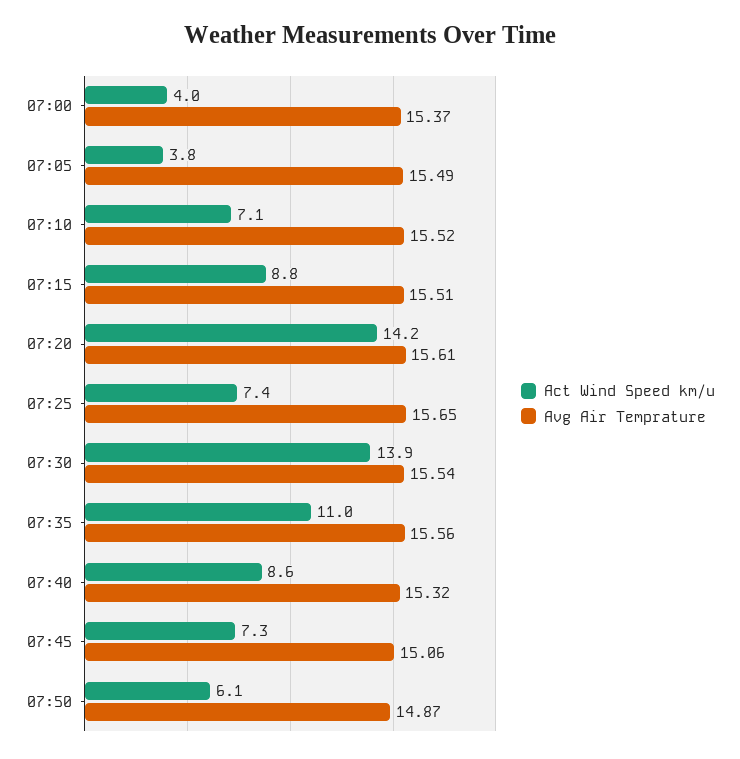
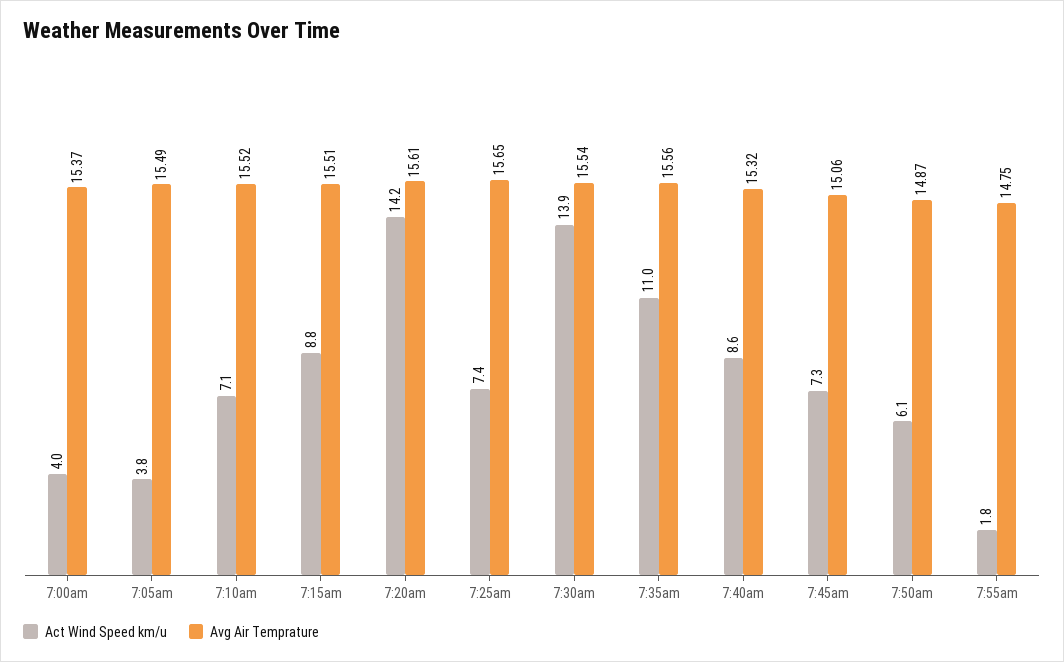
Act Wind Speed km/u, 7:55am: none -> 1.8
Avg Air Temprature, 7:55am: none -> 14.75

